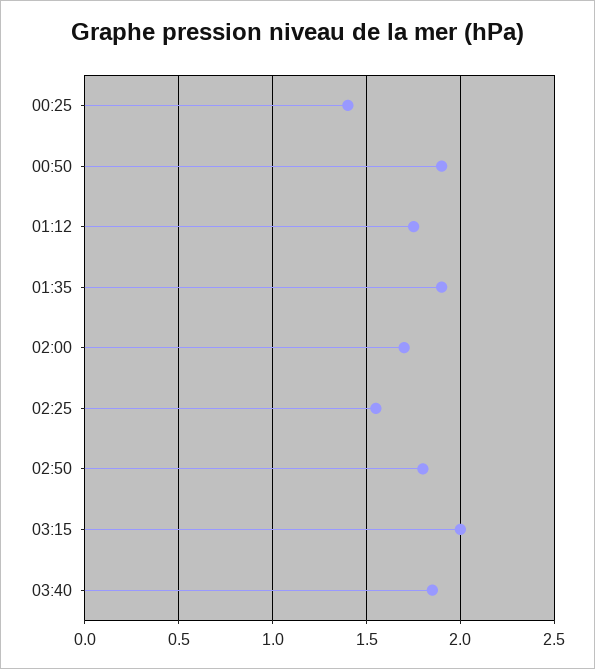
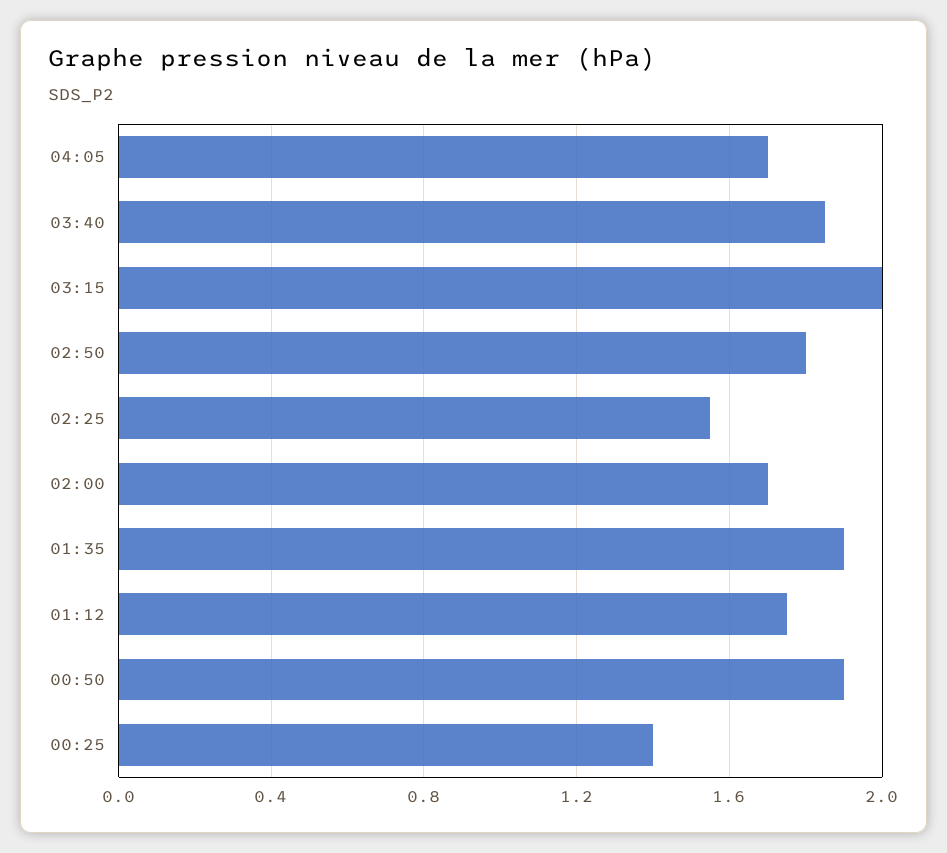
04:05: none -> 1.7

